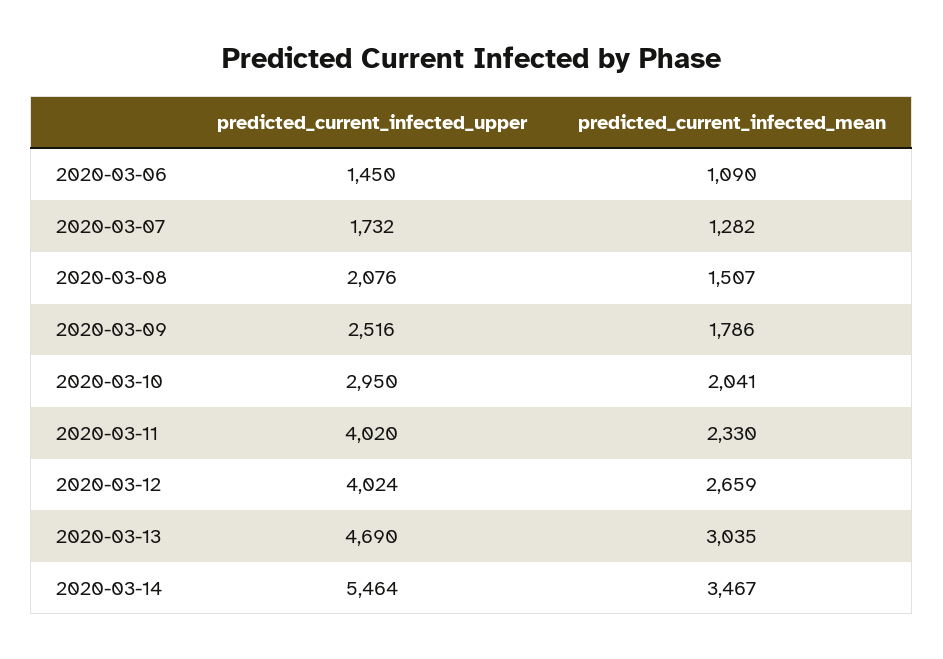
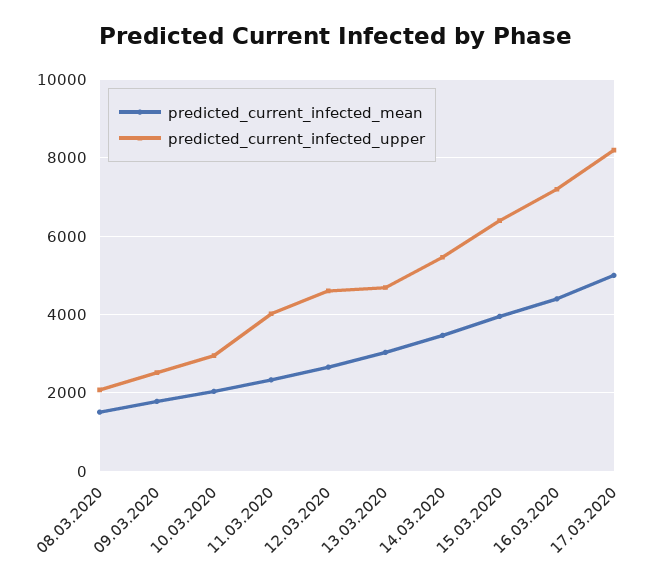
predicted_current_infected_upper, 2020-03-06: 1450 -> none
predicted_current_infected_mean, 2020-03-06: 1090 -> none
predicted_current_infected_upper, 2020-03-07: 1732 -> none
predicted_current_infected_mean, 2020-03-07: 1282 -> none
predicted_current_infected_upper, 2020-03-12: 4024 -> 4600
predicted_current_infected_mean, 15.03.2020: none -> 4000
predicted_current_infected_upper, 15.03.2020: none -> 6400
predicted_current_infected_mean, 16.03.2020: none -> 4400
predicted_current_infected_upper, 16.03.2020: none -> 7200
predicted_current_infected_mean, 17.03.2020: none -> 5000
predicted_current_infected_upper, 17.03.2020: none -> 8200

